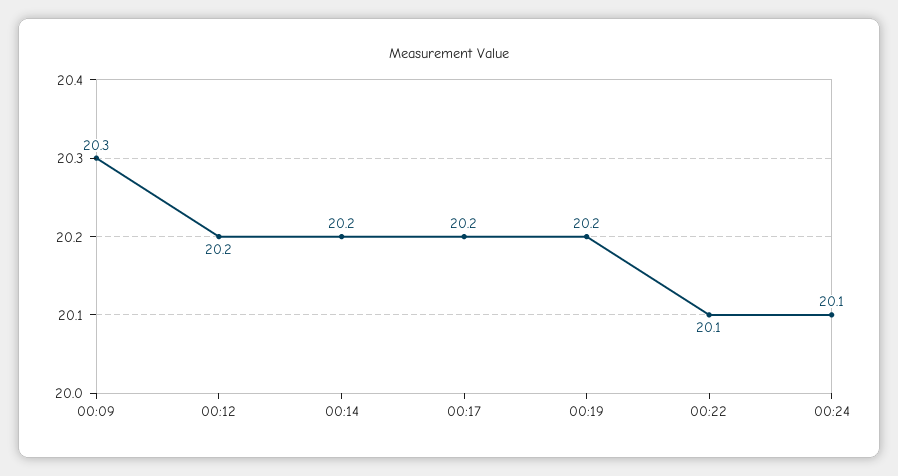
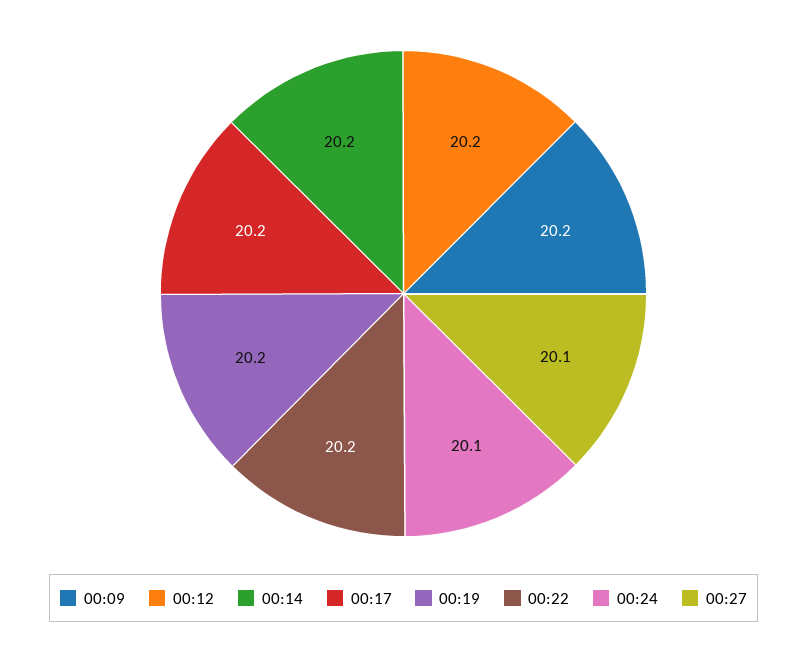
00:09: 20.3 -> 20.2
00:22: 20.1 -> 20.2
00:27: none -> 20.1

